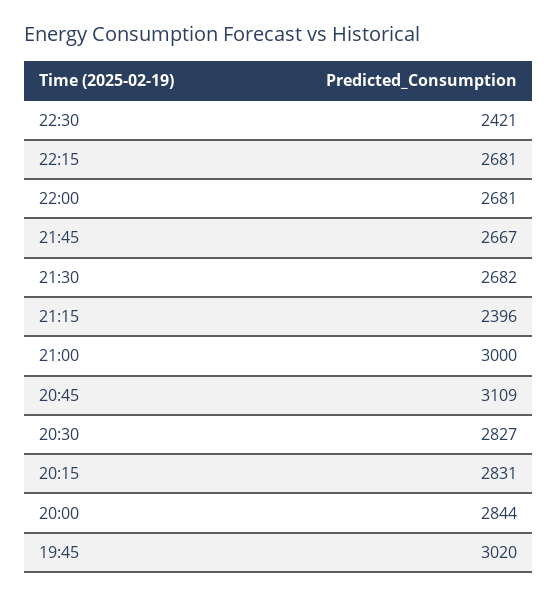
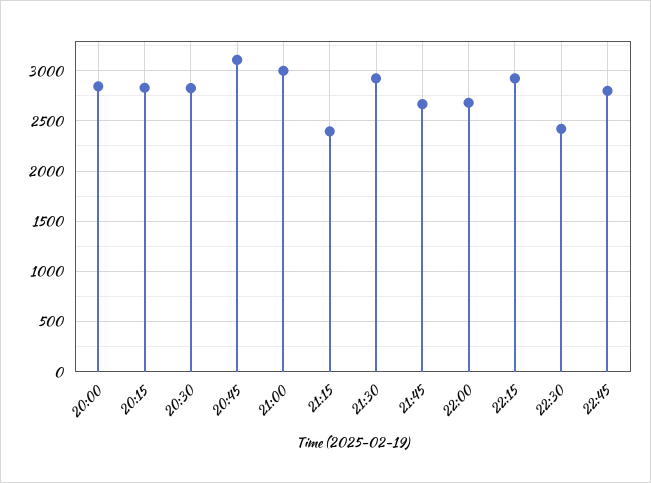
22:15: 2681 -> 2900
21:30: 2682 -> 2900
19:45: 3020 -> none
22:45: none -> 2800

